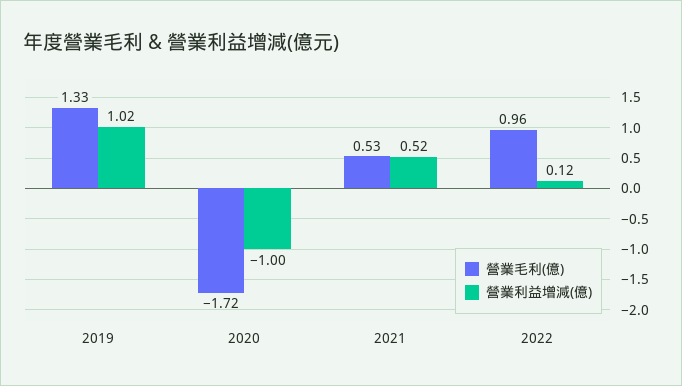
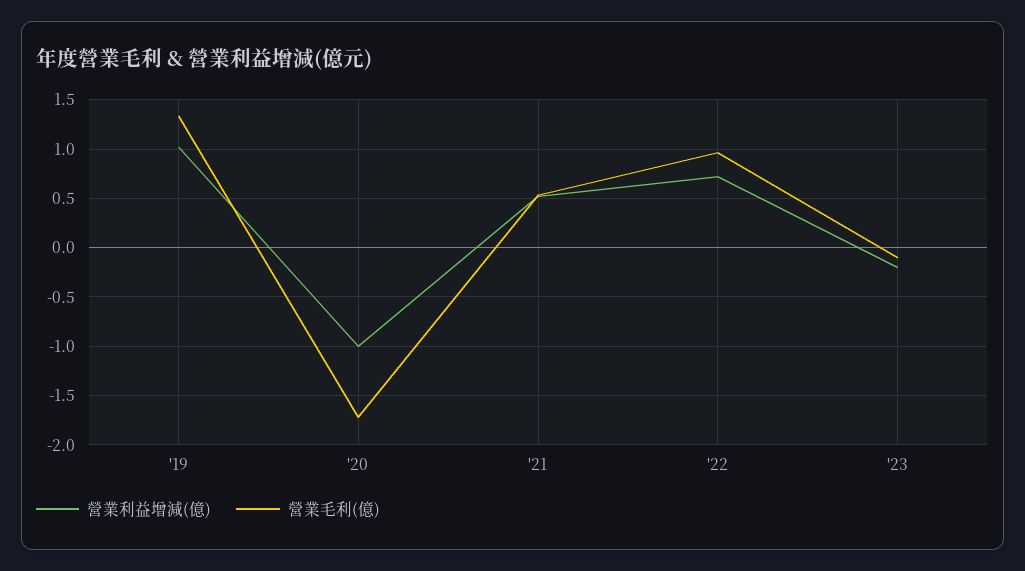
營業利益增減(億), 2022: 0.12 -> 0.7
營業利益增減(億), '23: none -> -0.2
營業毛利(億), '23: none -> -0.1

